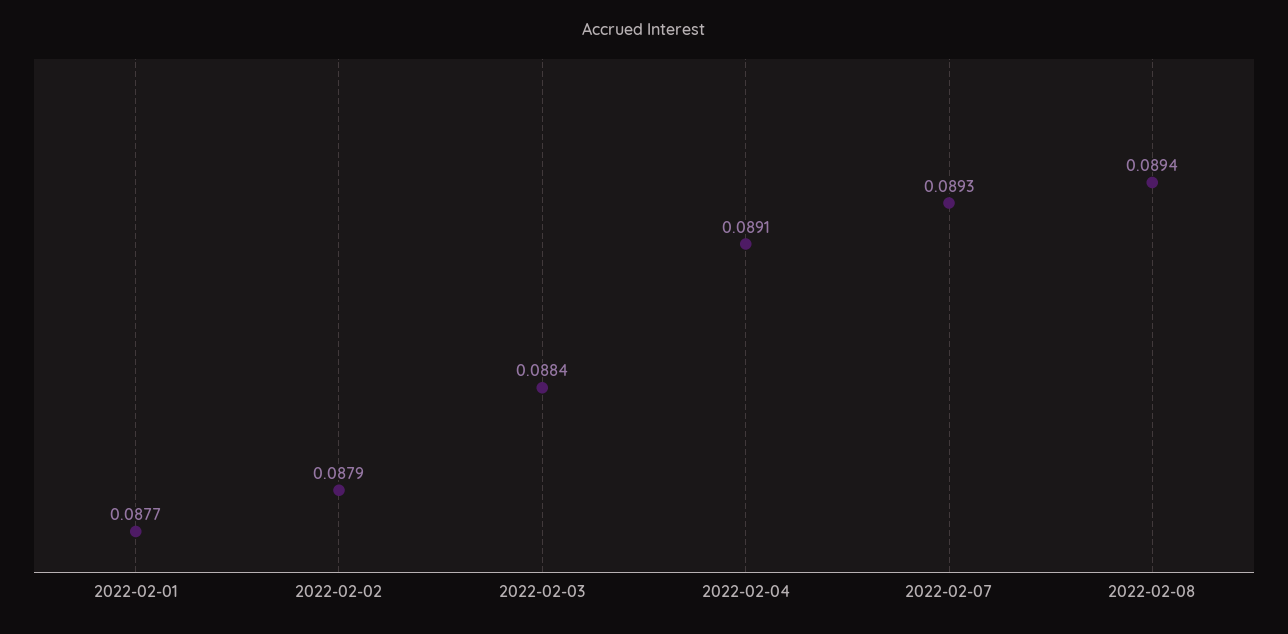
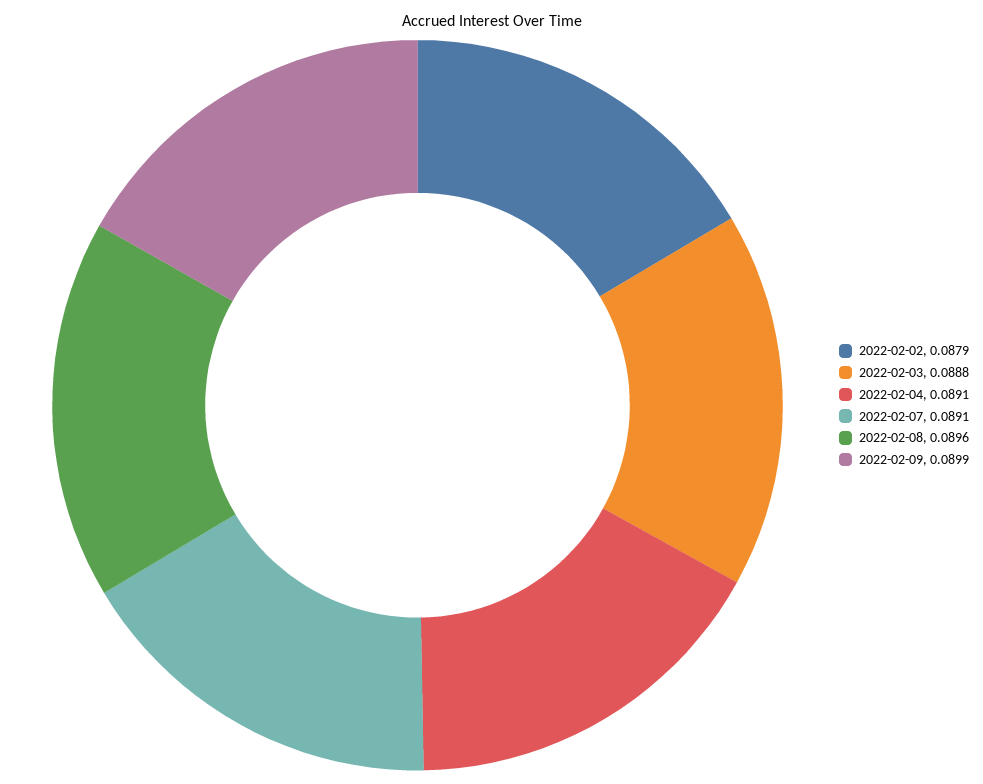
2022-02-01: 0.0877 -> none
2022-02-03: 0.0884 -> 0.0888
2022-02-07: 0.0893 -> 0.0891
2022-02-08: 0.0894 -> 0.0896
2022-02-09: none -> 0.0899

